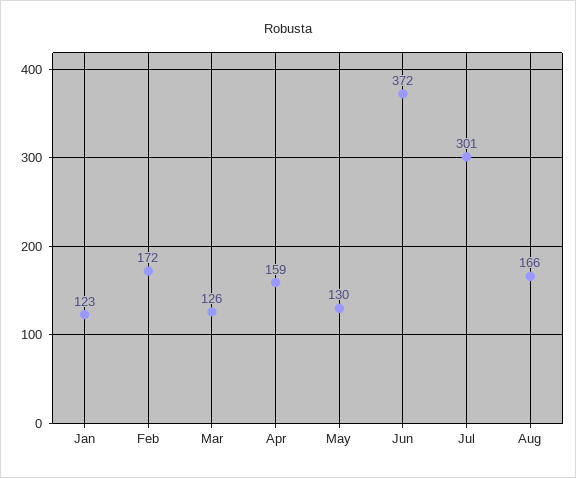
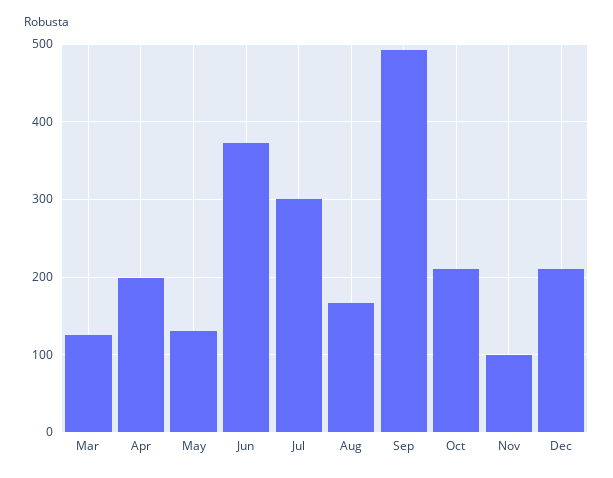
Jan: 123 -> none
Feb: 172 -> none
Apr: 159 -> 200
Sep: none -> 490
Oct: none -> 210
Nov: none -> 100
Dec: none -> 210

